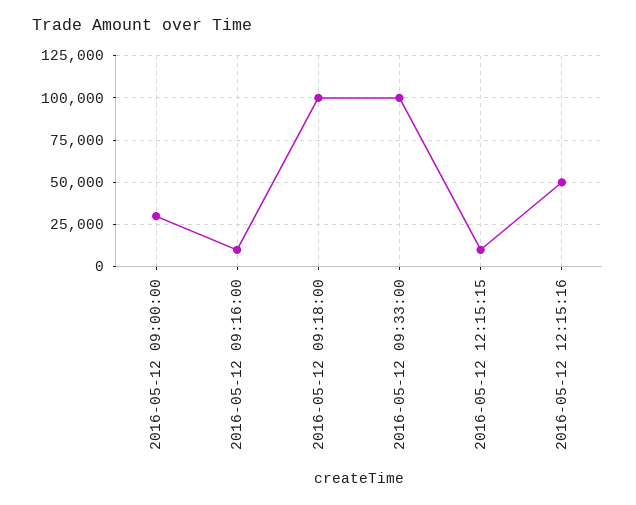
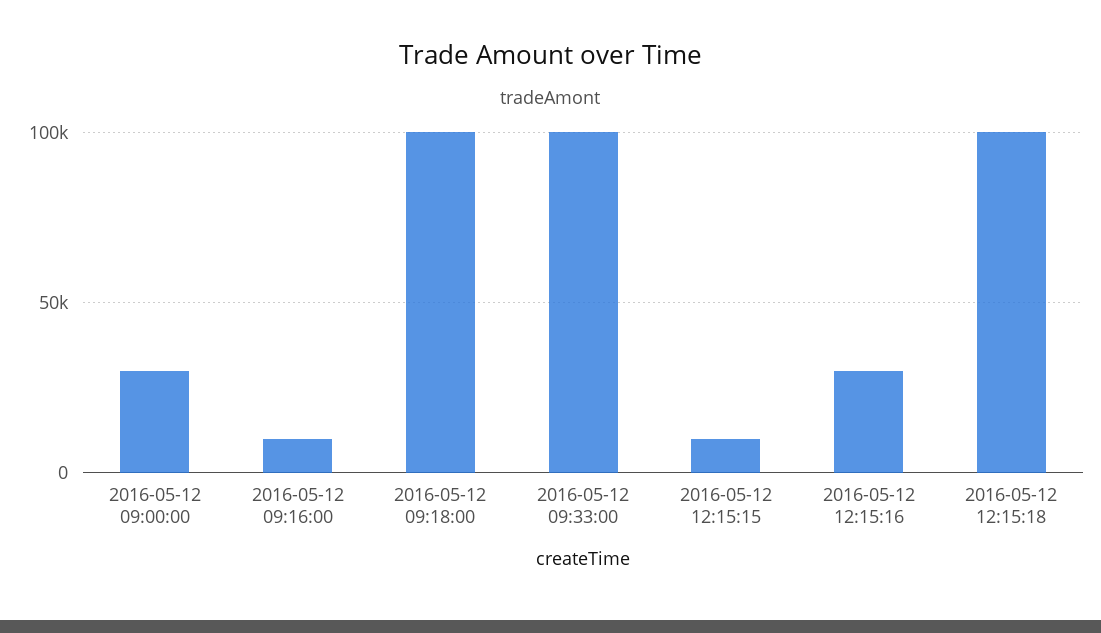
2016-05-12 12:15:16: 50000 -> 30000
2016-05-12 12:15:18: none -> 100000

